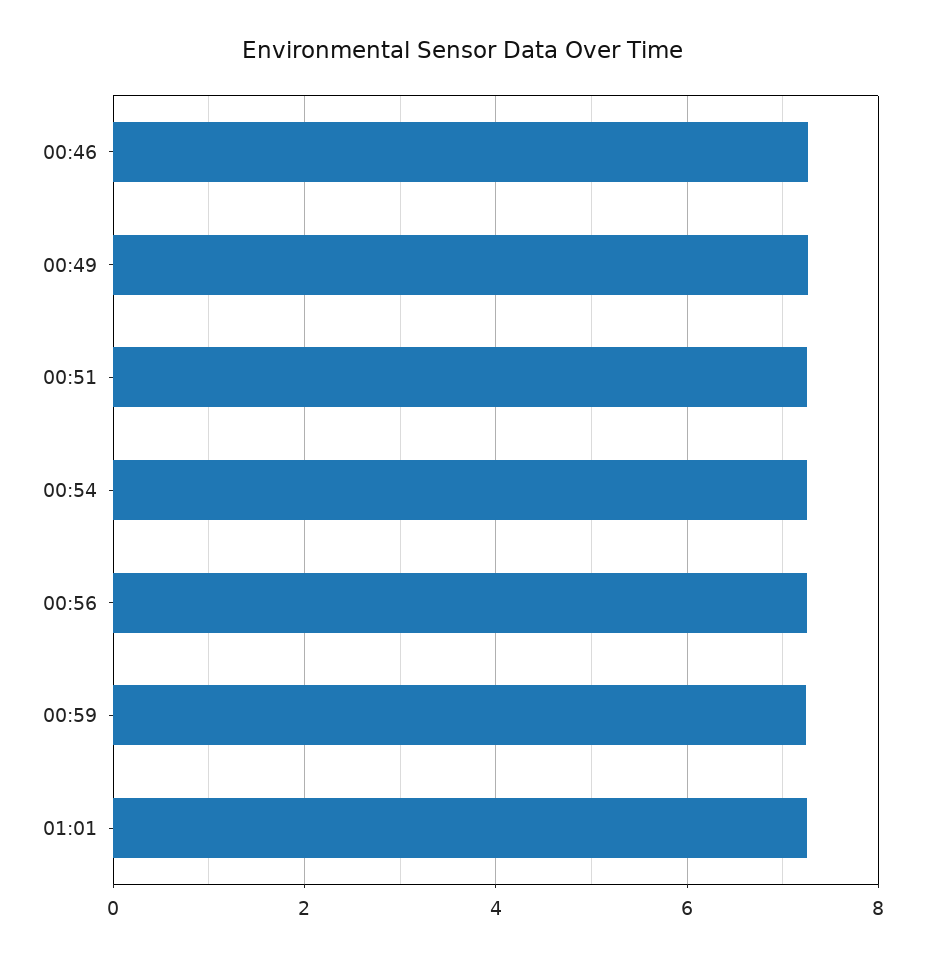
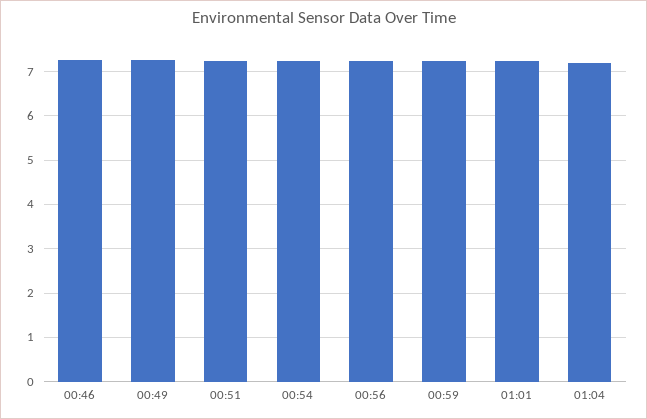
01:04: none -> 7.2

